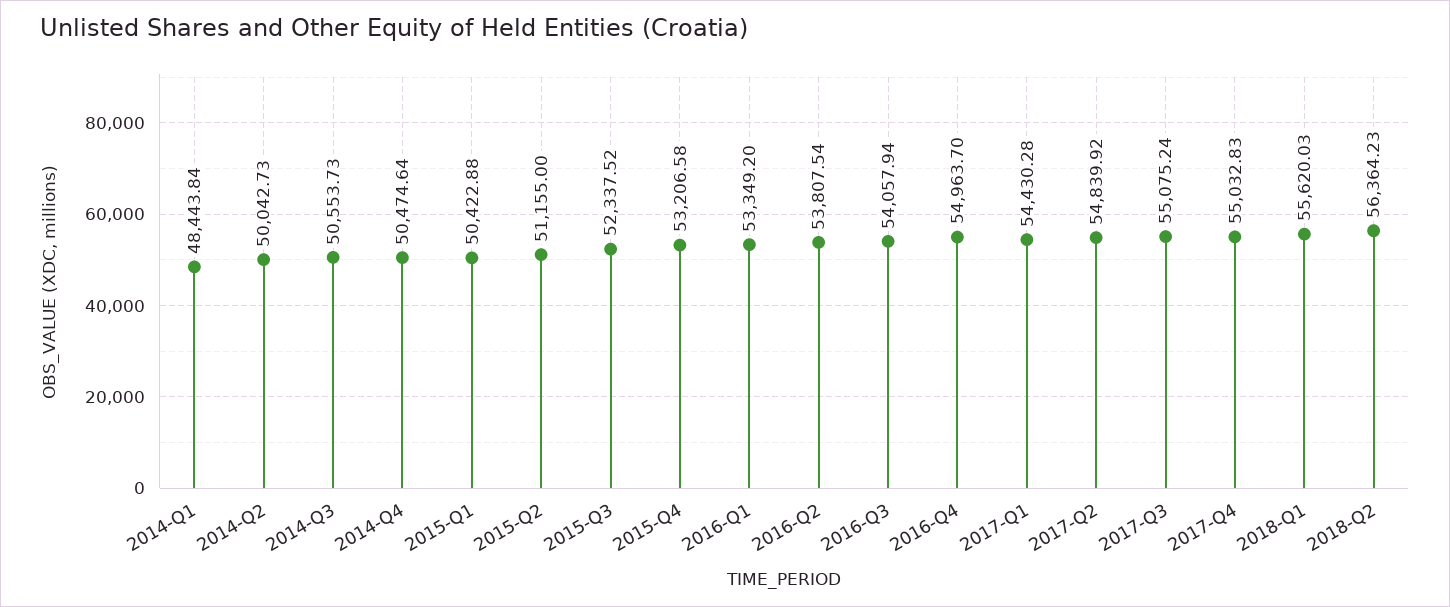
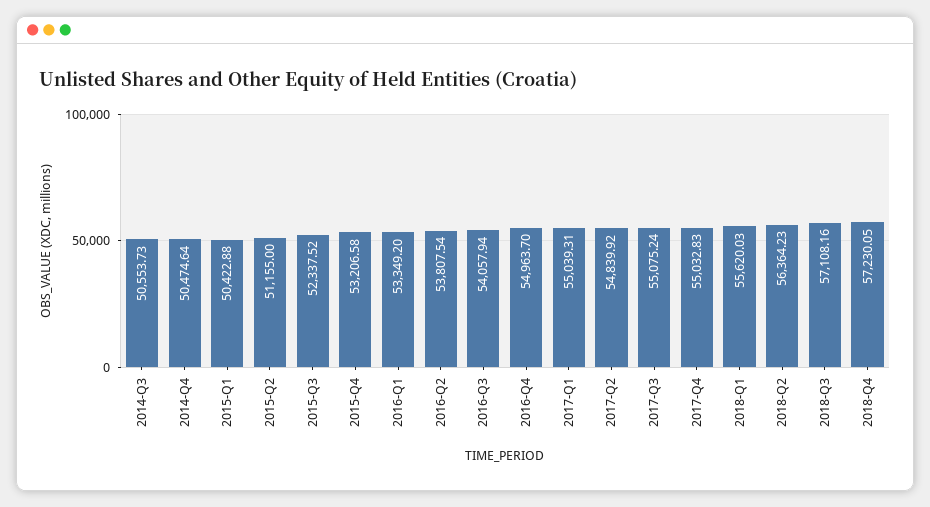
2014-Q1: 48443.84 -> none
2014-Q2: 50042.73 -> none
2017-Q1: 54430.28 -> 55039.31
2018-Q3: none -> 57108.16
2018-Q4: none -> 57230.05

